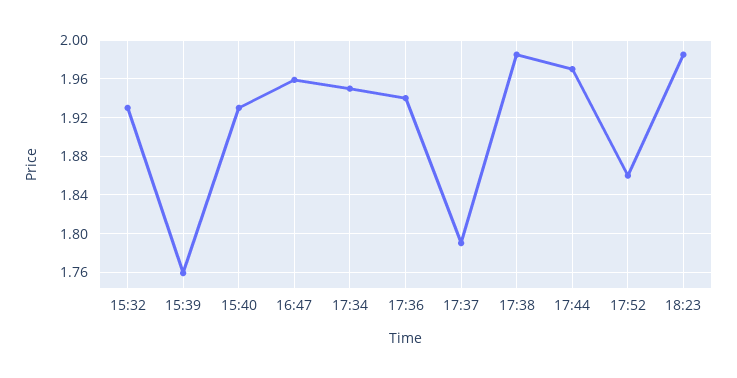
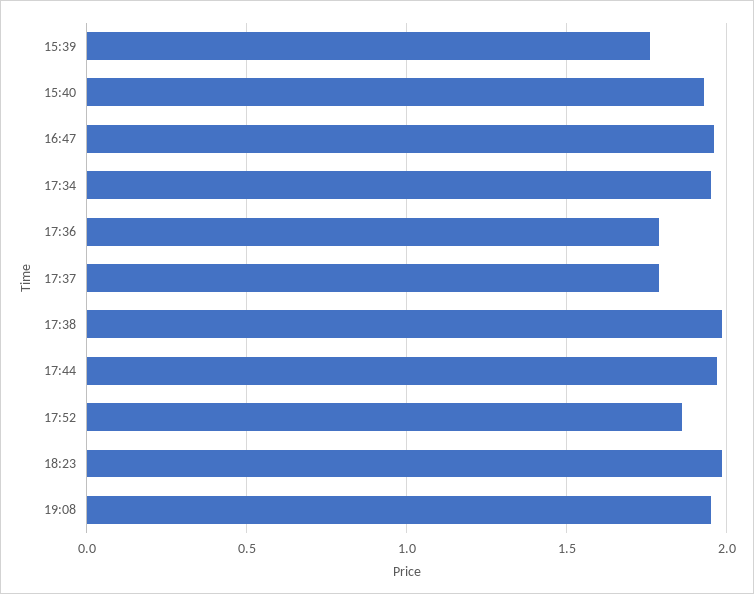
15:32: 1.93 -> none
17:36: 1.94 -> 1.8
19:08: none -> 1.95

